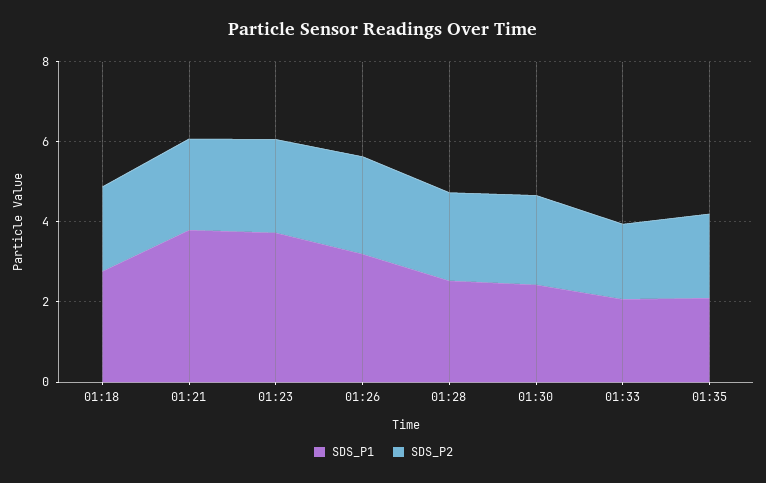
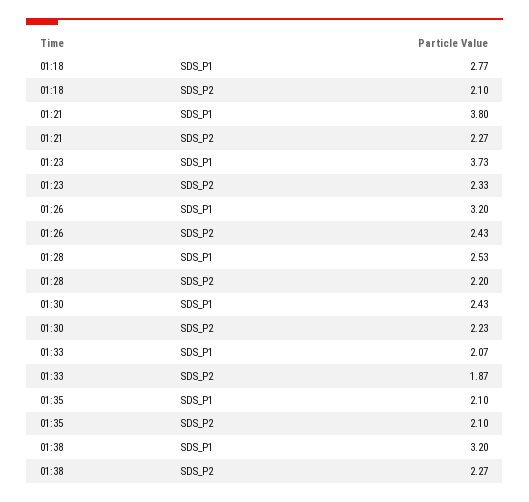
SDS_P1, 01:38: none -> 3.2
SDS_P2, 01:38: none -> 2.27

